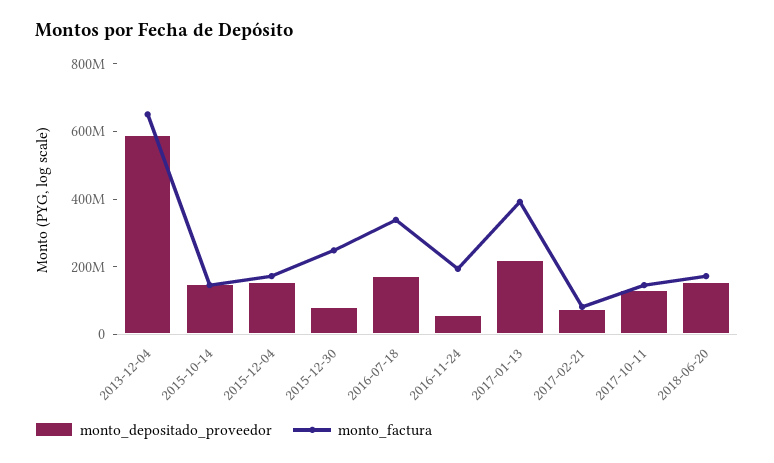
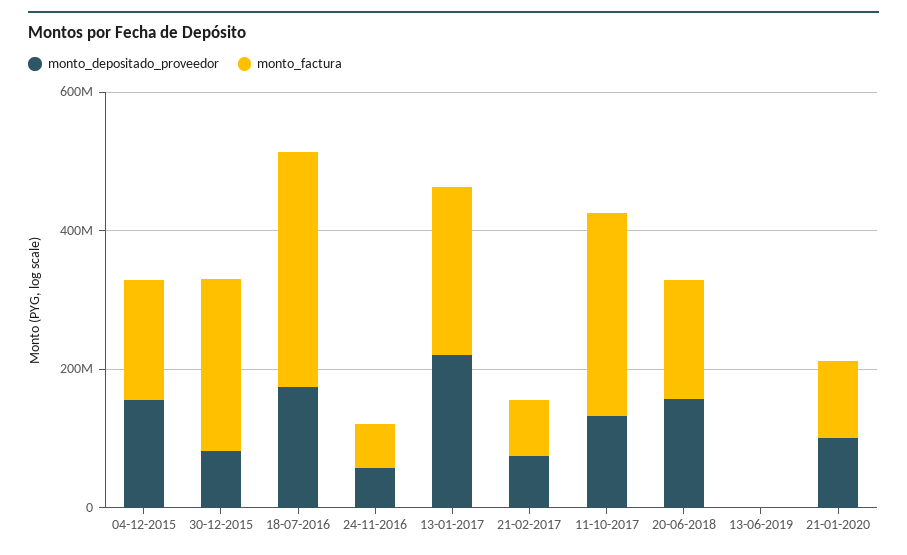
monto_depositado_proveedor, 2013-12-04: 600000000 -> none
monto_factura, 2013-12-04: 650000000 -> none
monto_depositado_proveedor, 2015-10-14: 150000000 -> none
monto_factura, 2015-10-14: 150000000 -> none
monto_factura, 2016-11-24: 200000000 -> 50000000
monto_factura, 2017-01-13: 400000000 -> 250000000
monto_factura, 2017-10-11: 150000000 -> 300000000
monto_depositado_proveedor, 13-06-2019: none -> 0
monto_factura, 13-06-2019: none -> 0
monto_depositado_proveedor, 21-01-2020: none -> 100000000
monto_factura, 21-01-2020: none -> 100000000

